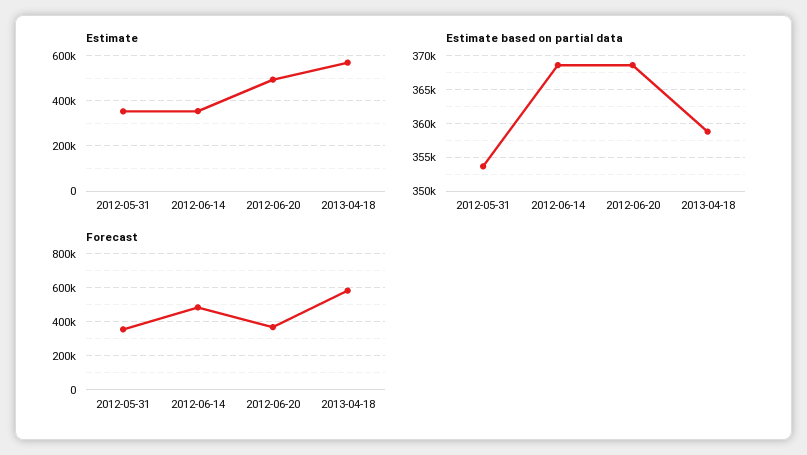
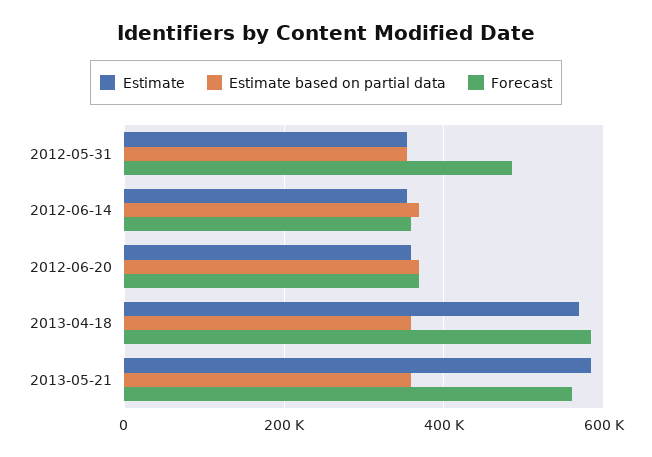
Estimate, 2012-06-20: 500000 -> 360000
Forecast, 2012-05-31: 350000 -> 480000
Forecast, 2012-06-14: 500000 -> 360000
Estimate, 2013-05-21: none -> 580000
Estimate based on partial data, 2013-05-21: none -> 360000
Forecast, 2013-05-21: none -> 560000

